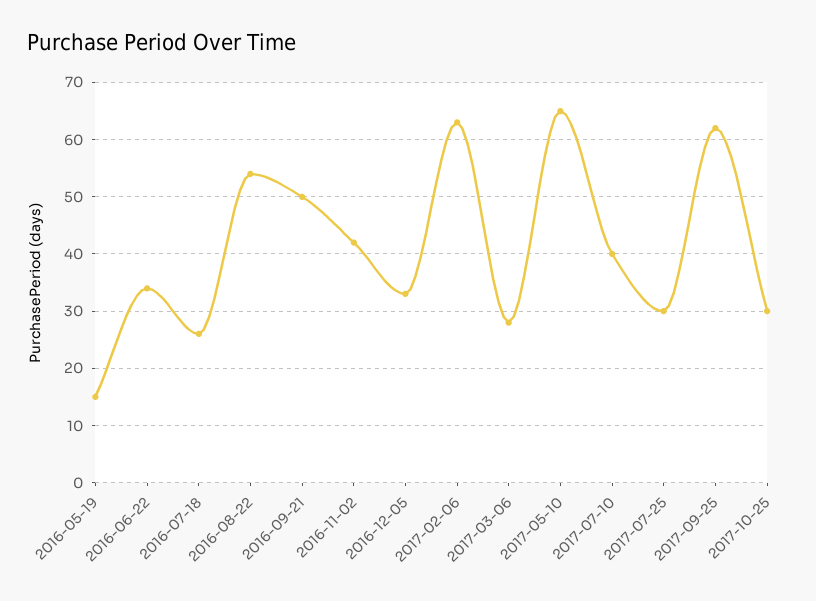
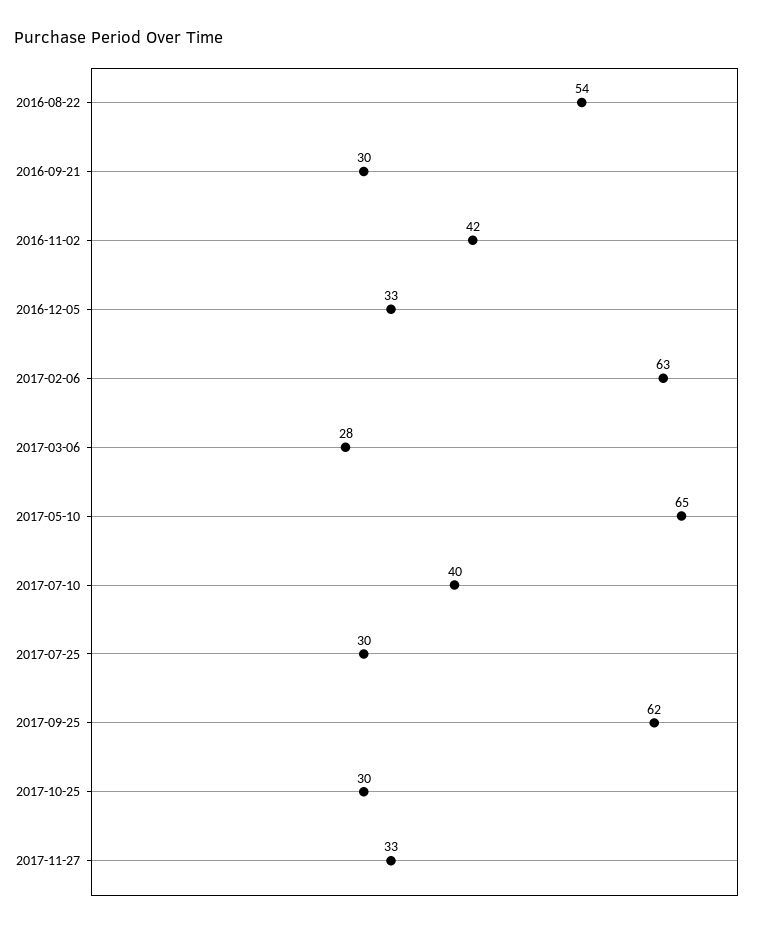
2016-05-19: 15 -> none
2016-06-22: 35 -> none
2016-07-18: 25 -> none
2016-09-21: 50 -> 30
2017-11-27: none -> 33

